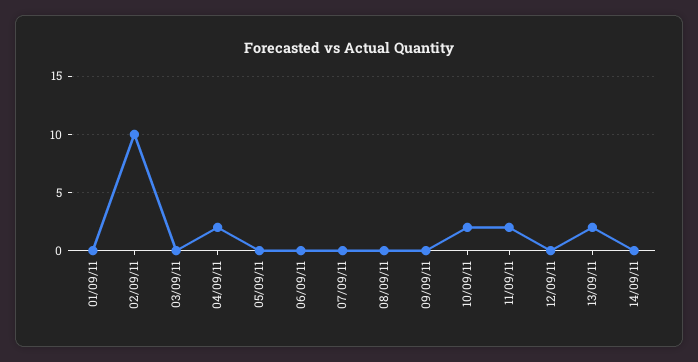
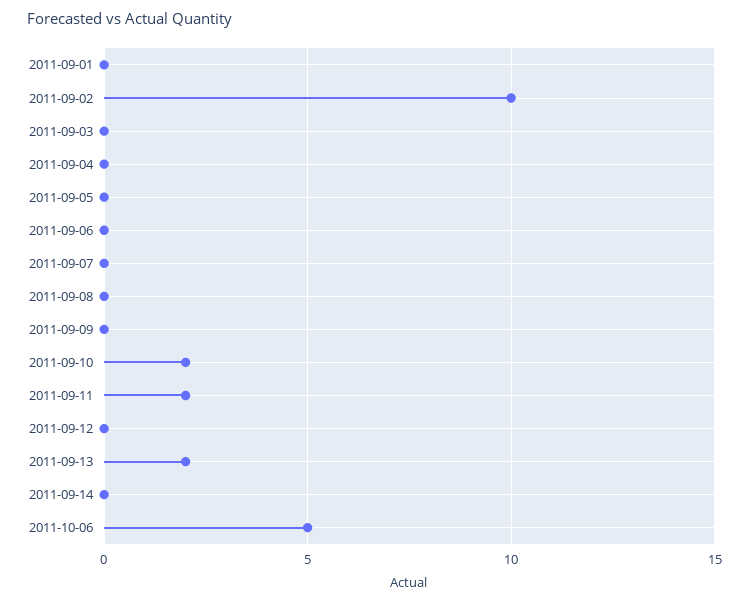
04/09/11: 2 -> 0
2011-10-06: none -> 5

